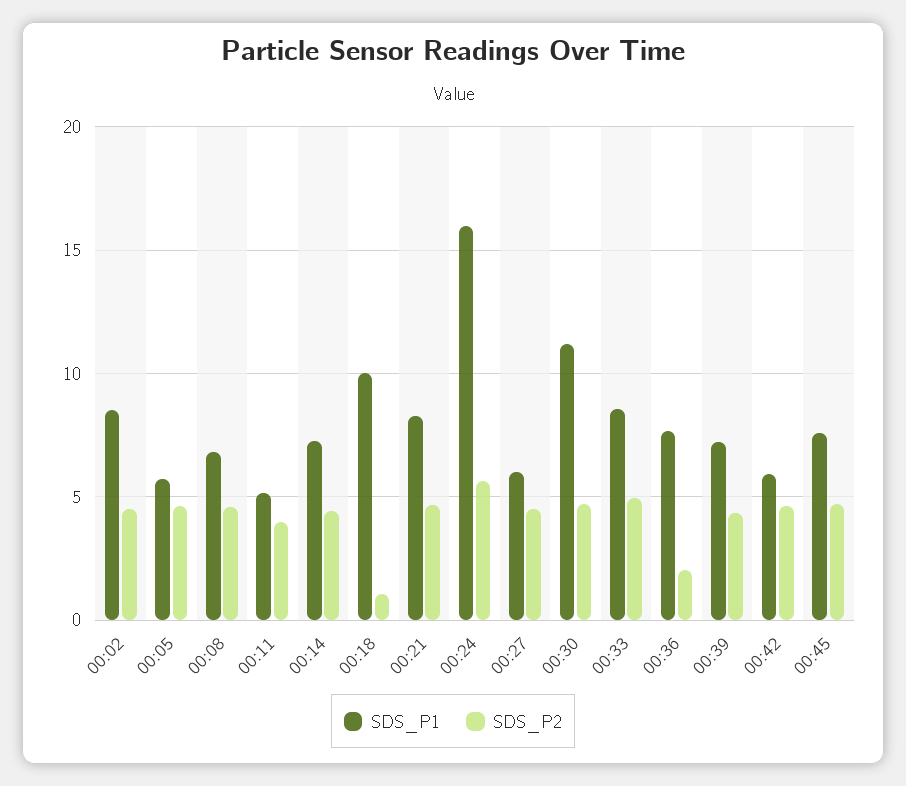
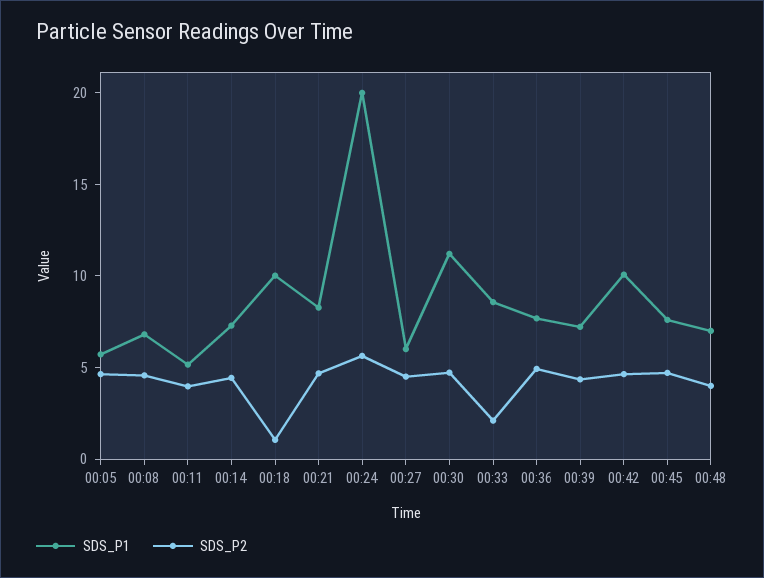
SDS_P1, 00:02: 8.5 -> none
SDS_P2, 00:02: 4.5 -> none
SDS_P1, 00:24: 16 -> 20
SDS_P2, 00:33: 5 -> 2
SDS_P2, 00:36: 2 -> 5
SDS_P1, 00:42: 6 -> 10
SDS_P1, 00:48: none -> 7
SDS_P2, 00:48: none -> 4

